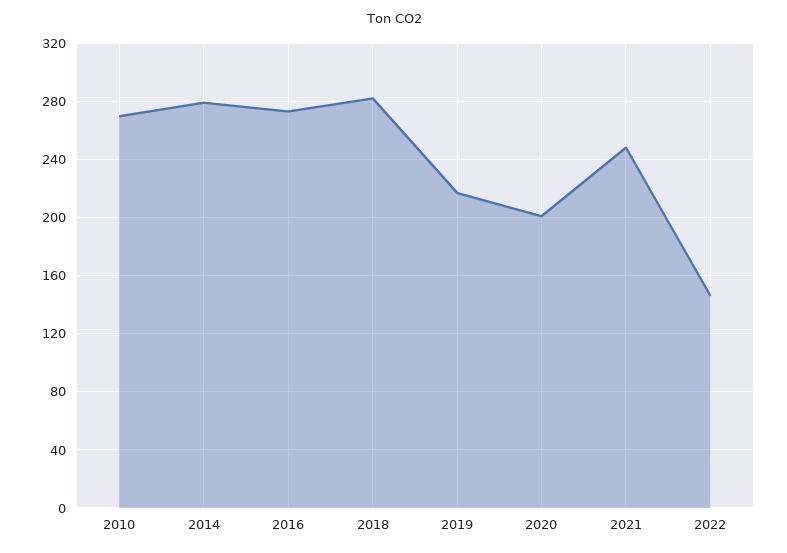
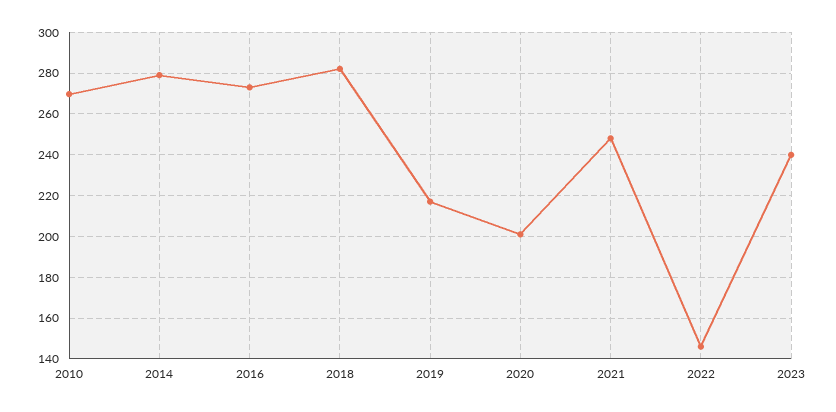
2023: none -> 240

